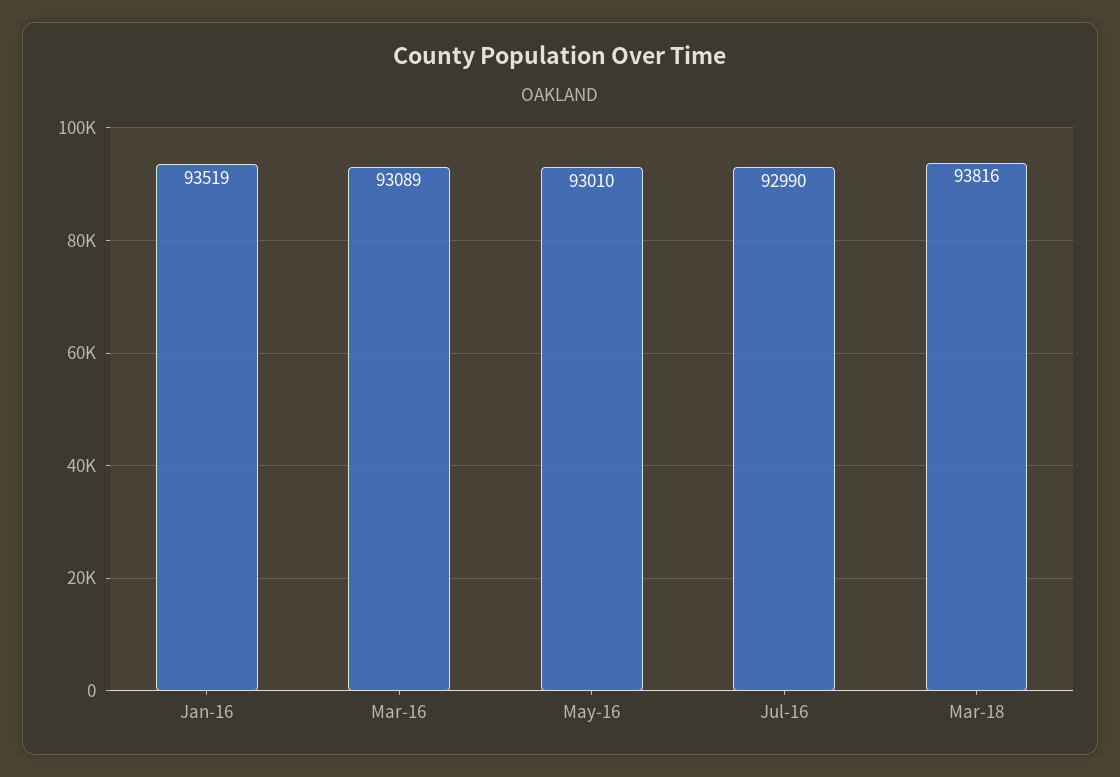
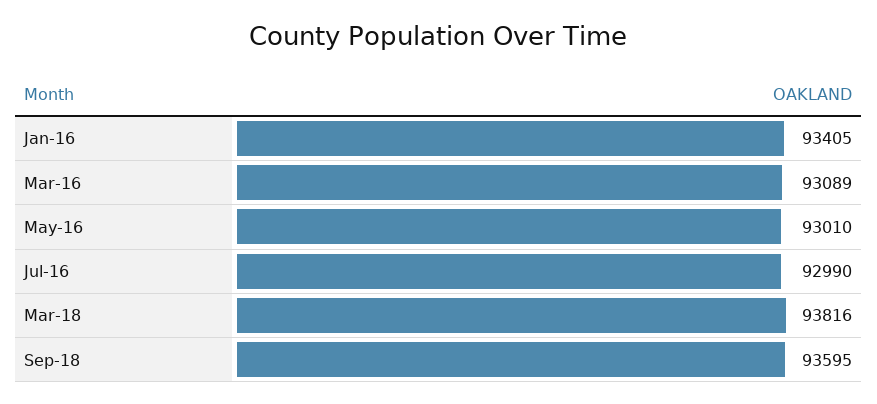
Jan-16: 93519 -> 93405
Sep-18: none -> 93595

